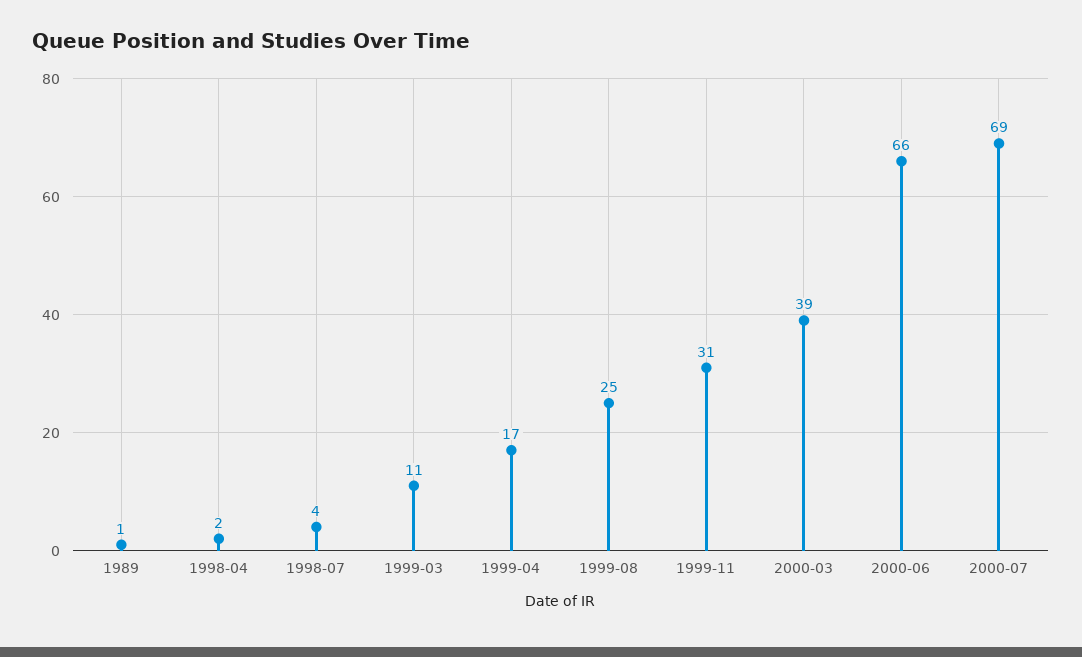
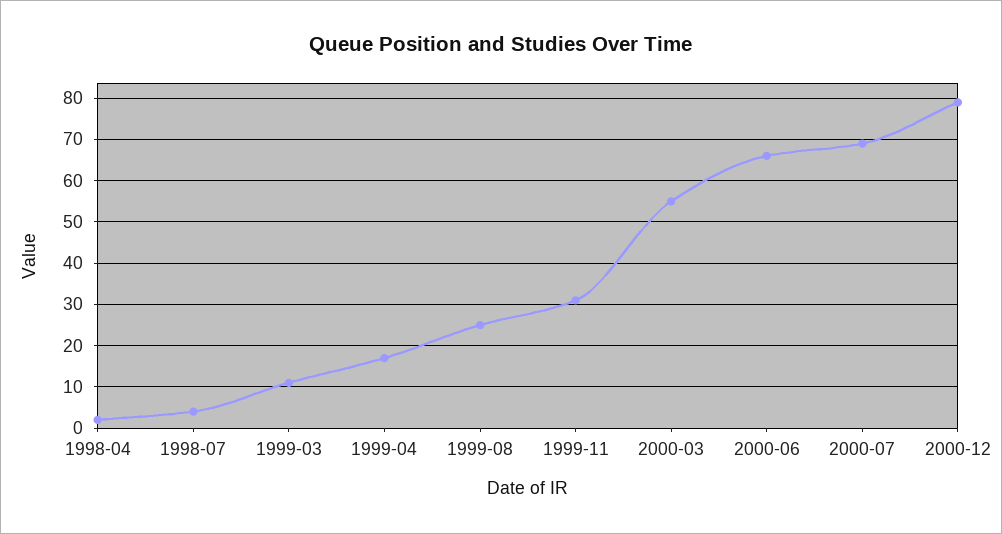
1989: 1 -> none
2000-03: 39 -> 55
2000-12: none -> 80

